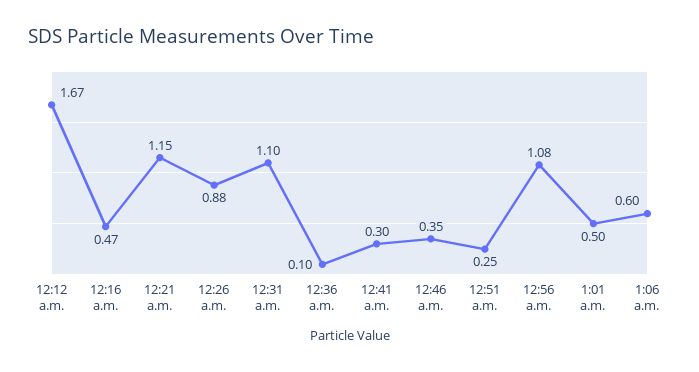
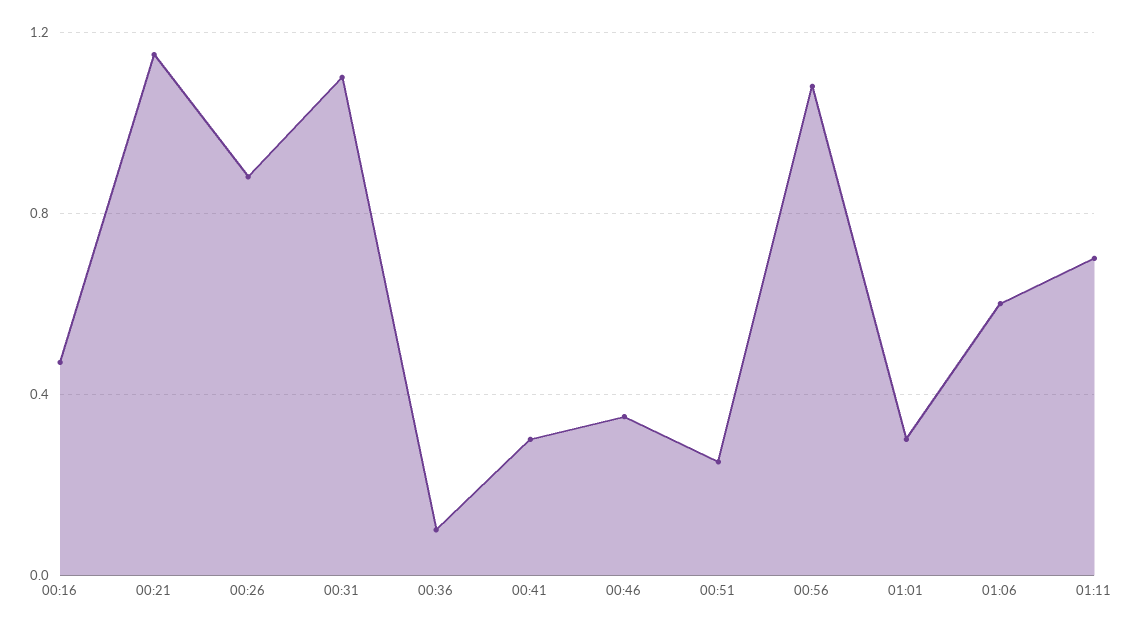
12:12 a.m.: 1.67 -> none
1:01 a.m.: 0.5 -> 0.3
01:11: none -> 0.7

